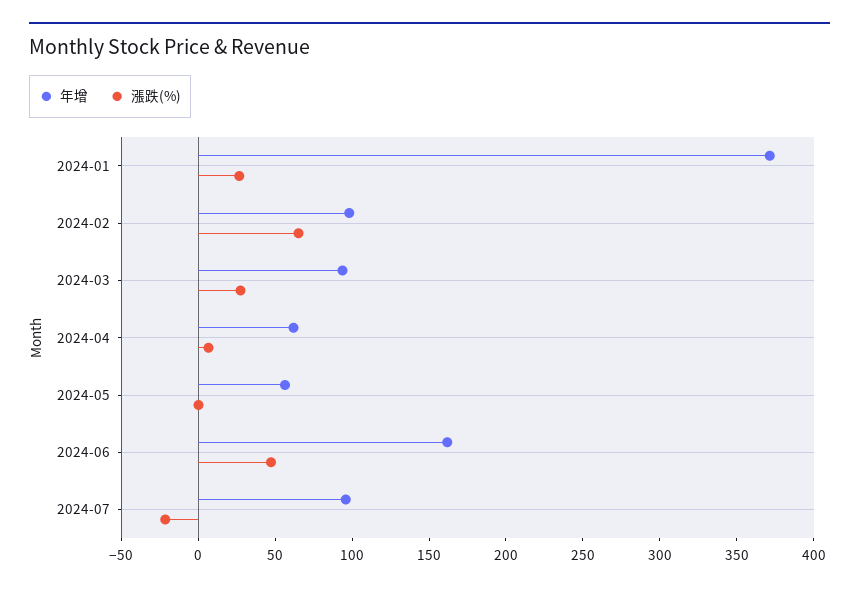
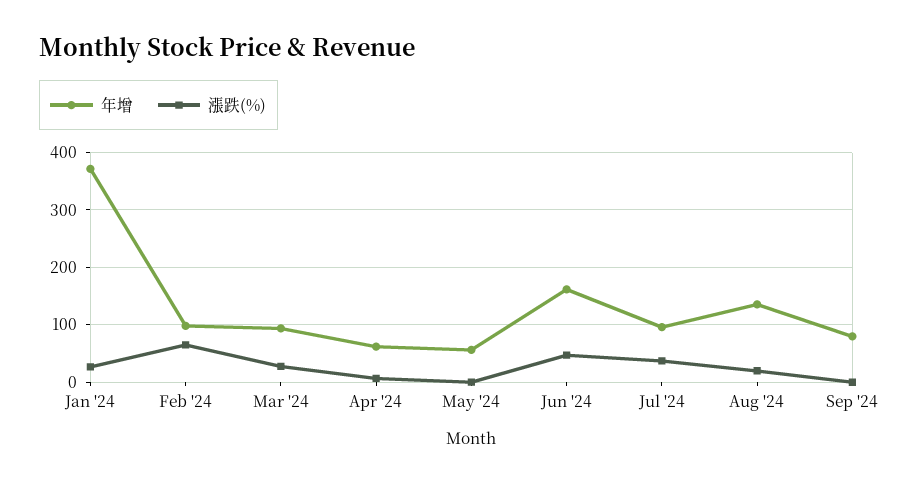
漲跌(%), 2024-07: -20 -> 40
年增, Aug '24: none -> 140
漲跌(%), Aug '24: none -> 20
年增, Sep '24: none -> 80
漲跌(%), Sep '24: none -> 0

